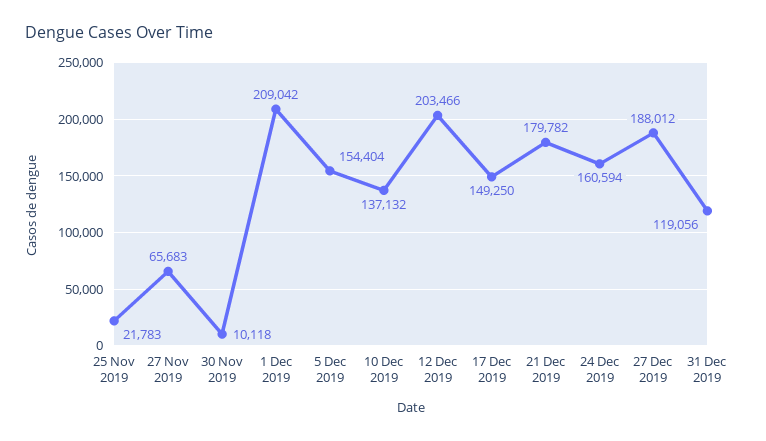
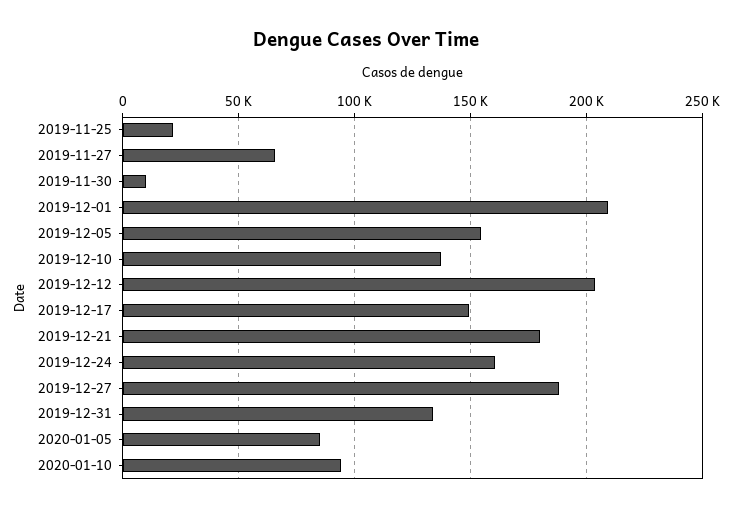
31 Dec 2019: 119056 -> 135000
2020-01-05: none -> 85000
2020-01-10: none -> 95000

